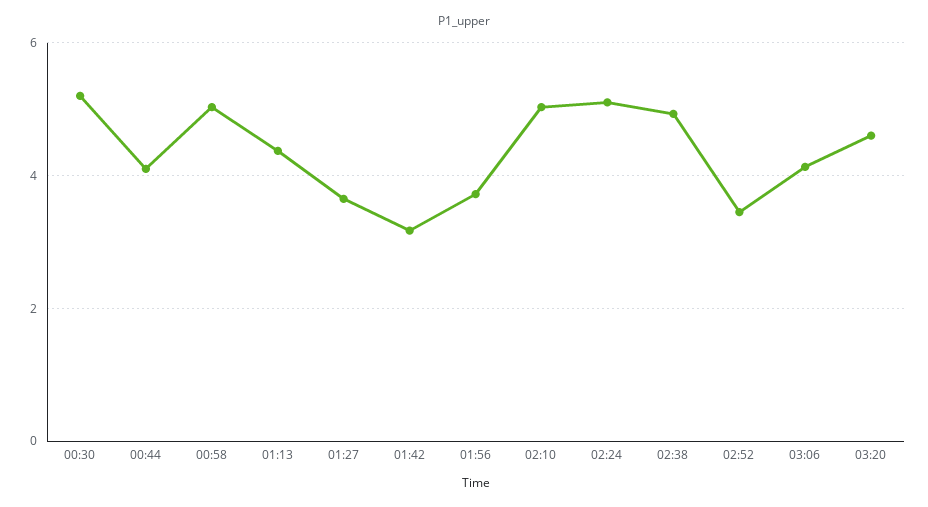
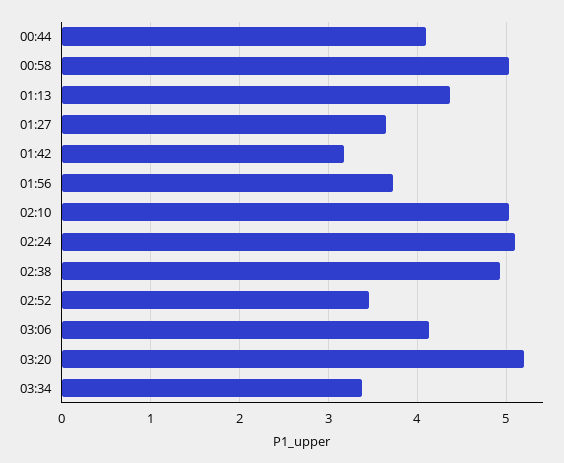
00:30: 5.2 -> none
03:20: 4.6 -> 5.2
03:34: none -> 3.4

